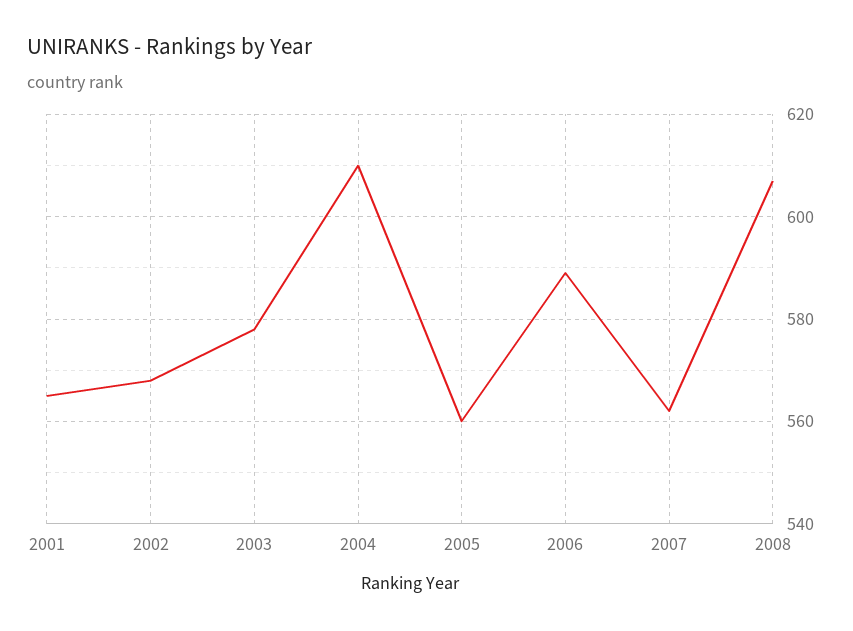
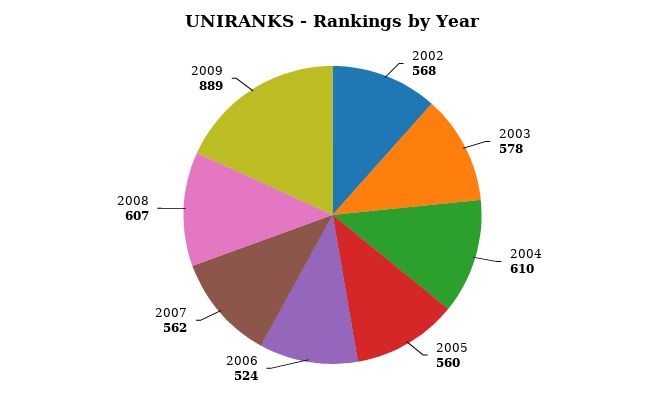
2001: 565 -> none
2006: 590 -> 524
2009: none -> 889

